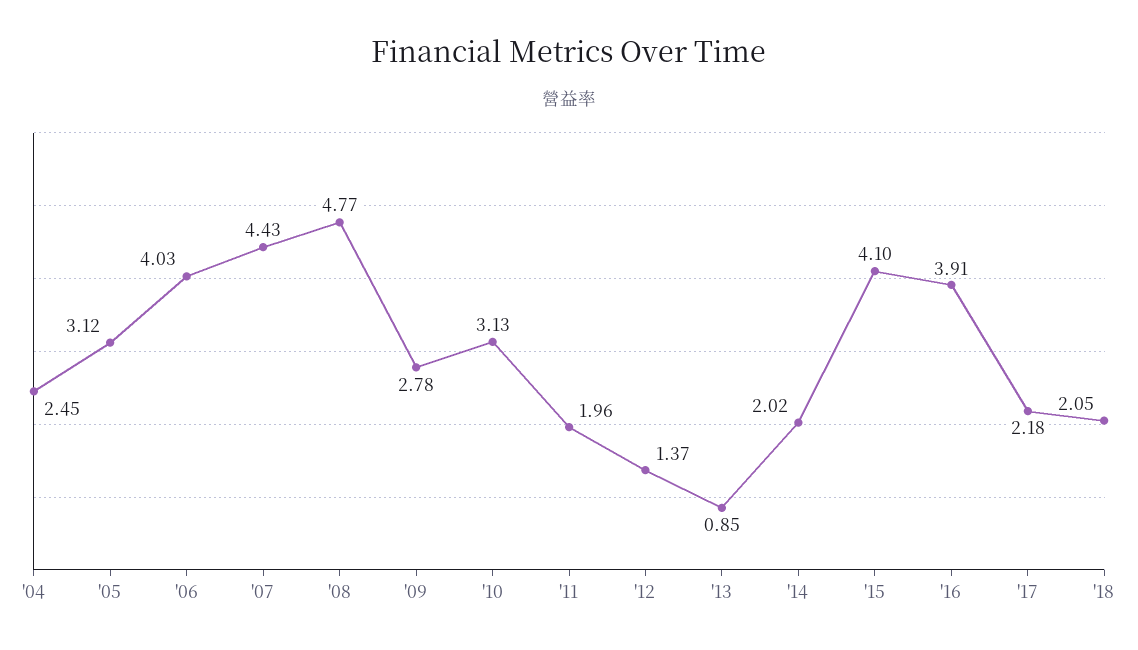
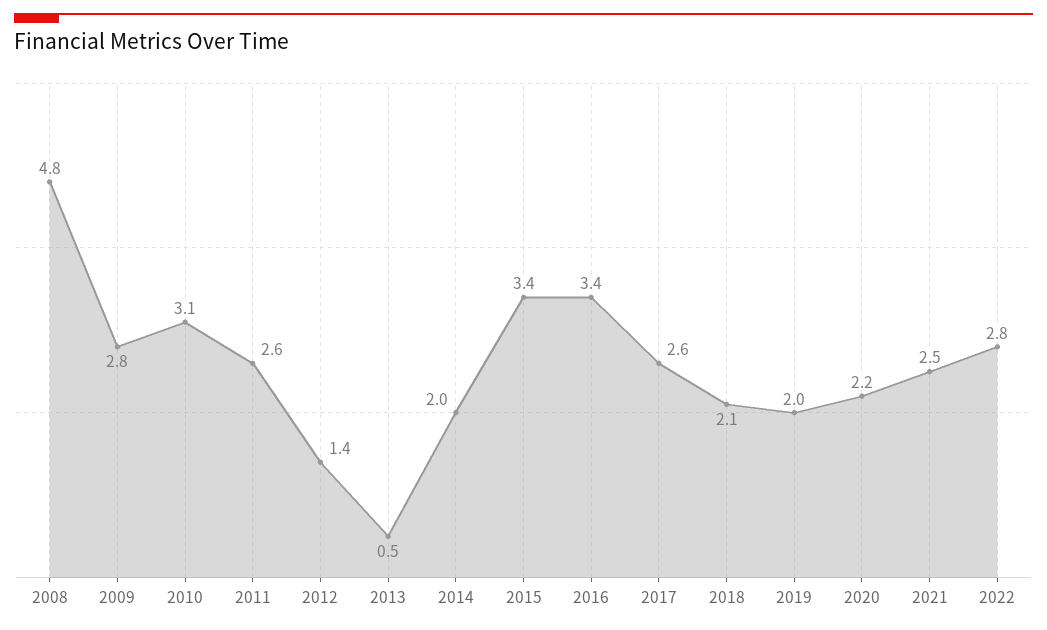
'04: 2.45 -> none
'05: 3.12 -> none
'06: 4.03 -> none
'07: 4.43 -> none
'11: 1.96 -> 2.6
'13: 0.85 -> 0.5
'15: 4.1 -> 3.4
'16: 3.91 -> 3.4
'17: 2.18 -> 2.6
2019: none -> 2
2020: none -> 2.2
2021: none -> 2.5
2022: none -> 2.8

